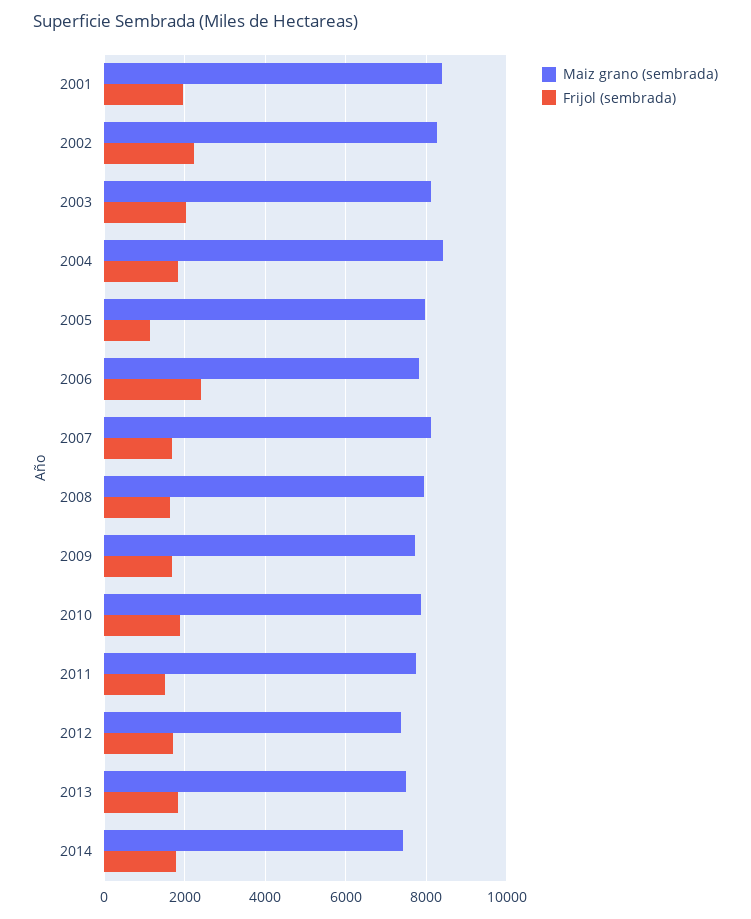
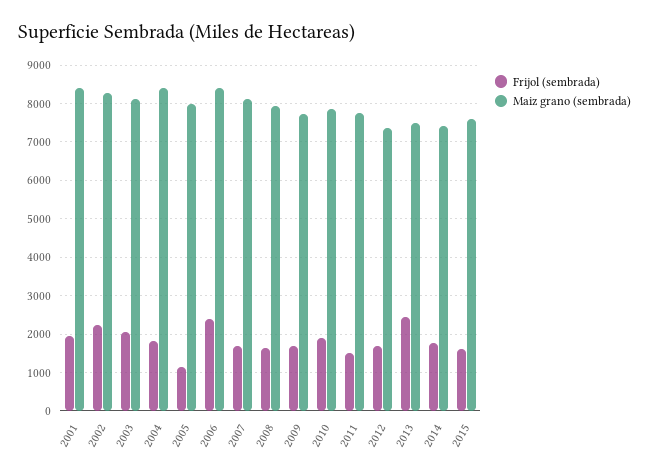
Maiz grano (sembrada), 2006: 7800 -> 8400
Frijol (sembrada), 2013: 1800 -> 2400
Frijol (sembrada), 2015: none -> 1600
Maiz grano (sembrada), 2015: none -> 7600

